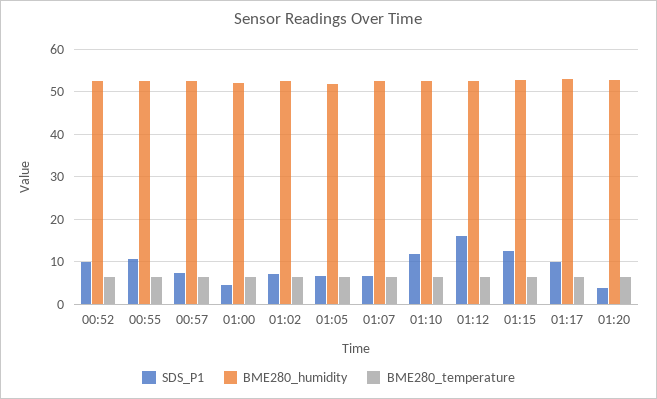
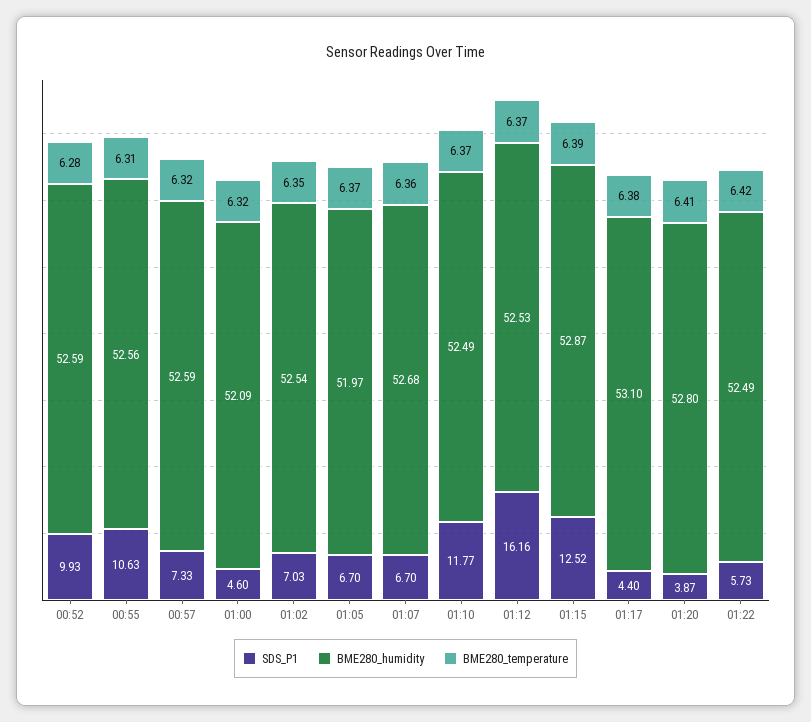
SDS_P1, 01:17: 10 -> 4.4
SDS_P1, 01:22: none -> 5.73
BME280_humidity, 01:22: none -> 52.49
BME280_temperature, 01:22: none -> 6.42

